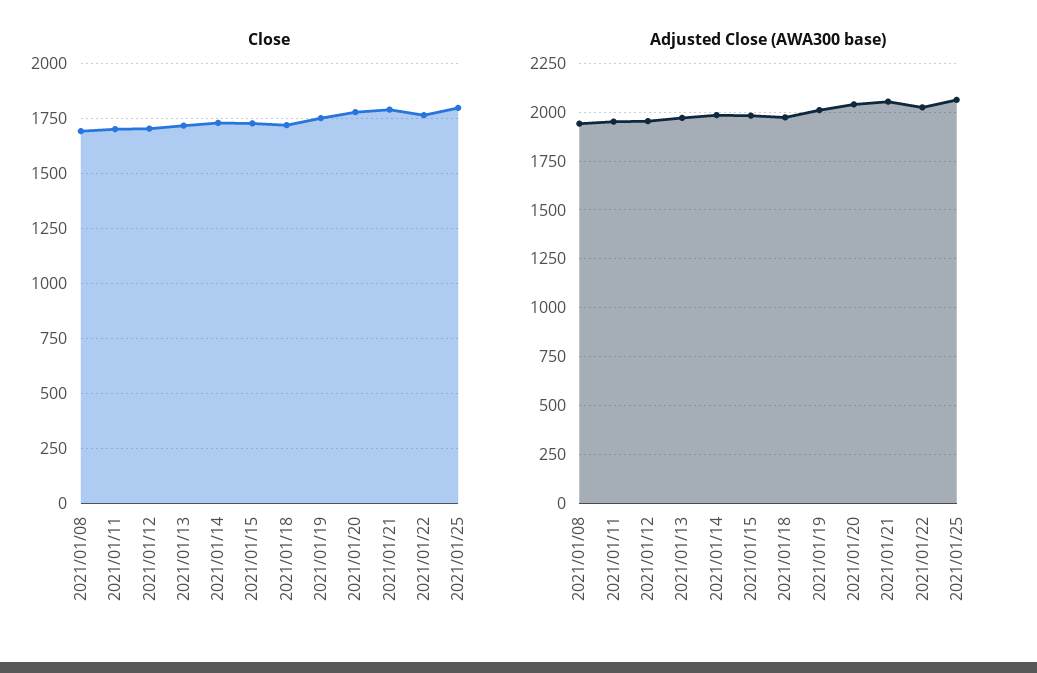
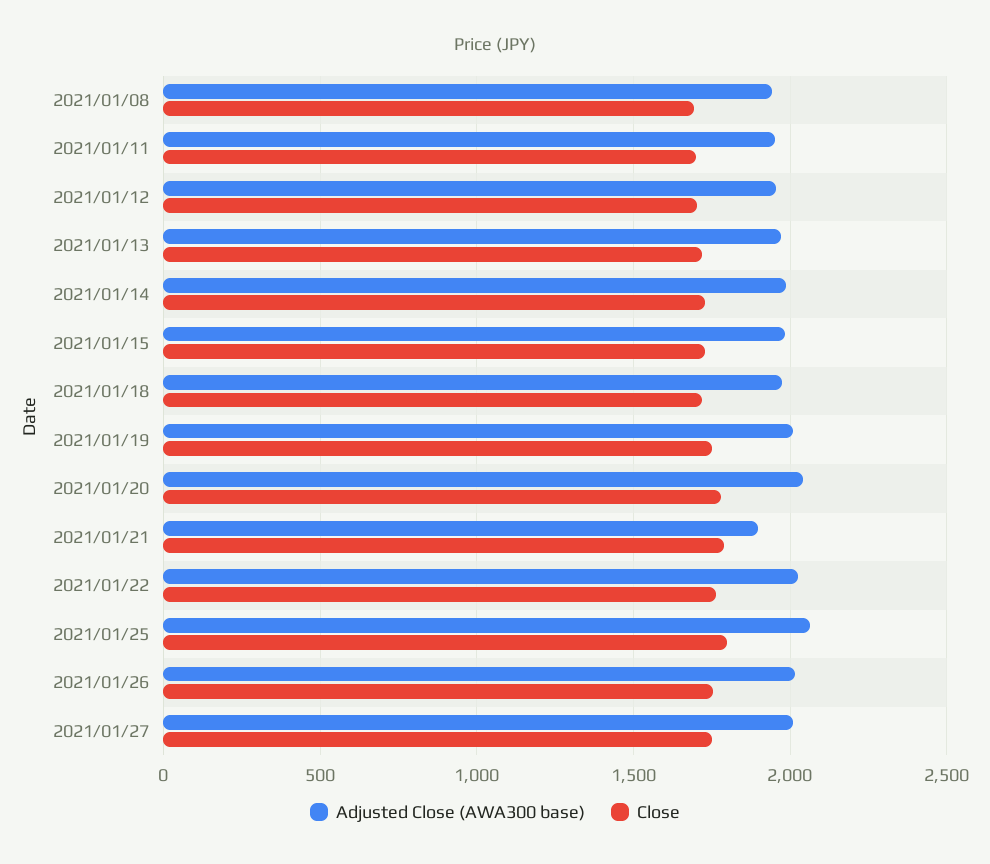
Adjusted Close (AWA300 base), 2021/01/21: 2050 -> 1900
Adjusted Close (AWA300 base), 2021/01/26: none -> 2000
Close, 2021/01/26: none -> 1750
Adjusted Close (AWA300 base), 2021/01/27: none -> 2000
Close, 2021/01/27: none -> 1750

